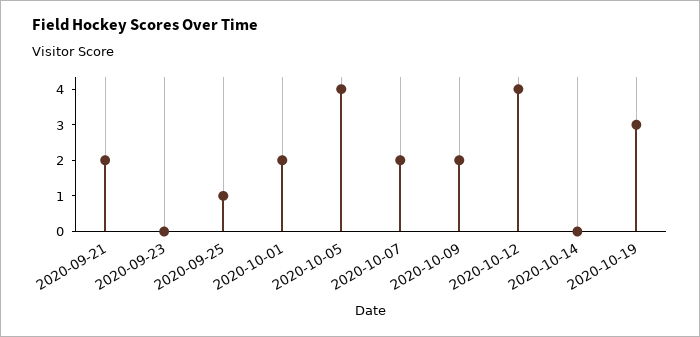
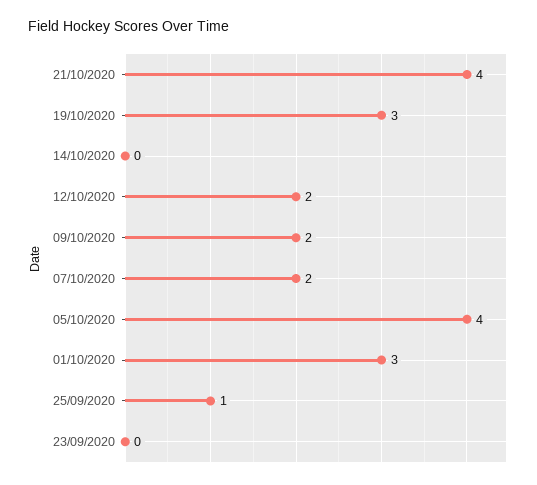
2020-09-21: 2 -> none
2020-10-01: 2 -> 3
2020-10-12: 4 -> 2
21/10/2020: none -> 4

